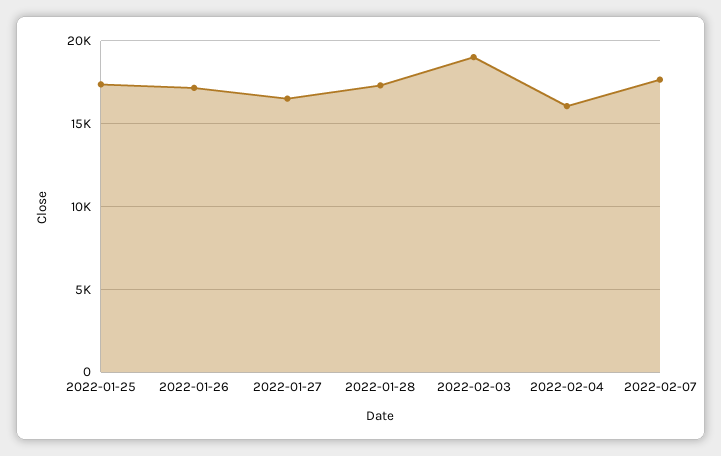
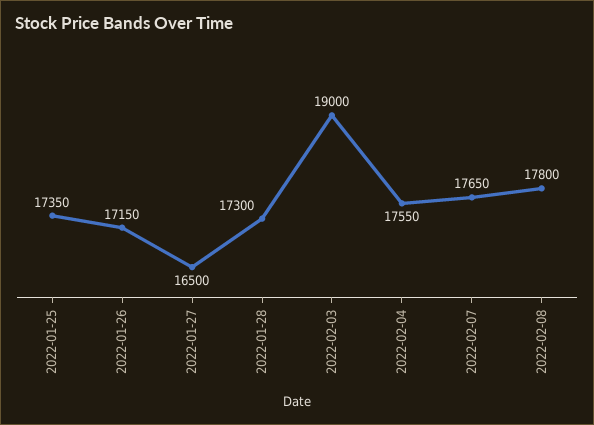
2022-02-04: 16000 -> 17550
2022-02-08: none -> 17800

